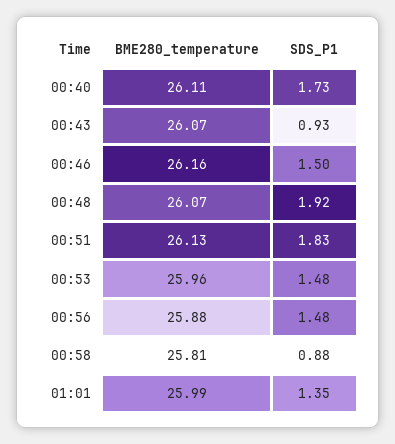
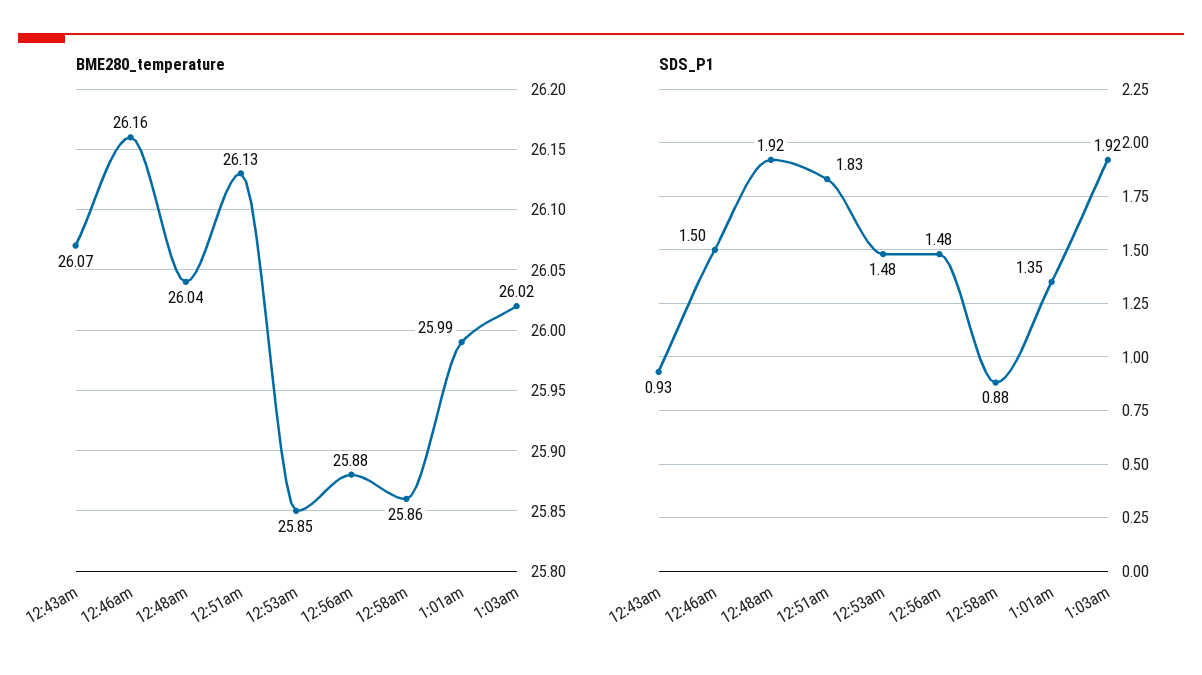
BME280_temperature, 00:40: 26.11 -> none
SDS_P1, 00:40: 1.73 -> none
BME280_temperature, 00:48: 26.07 -> 26.04
BME280_temperature, 00:53: 25.96 -> 25.85
BME280_temperature, 00:58: 25.81 -> 25.86
BME280_temperature, 1:03am: none -> 26.02
SDS_P1, 1:03am: none -> 1.92

